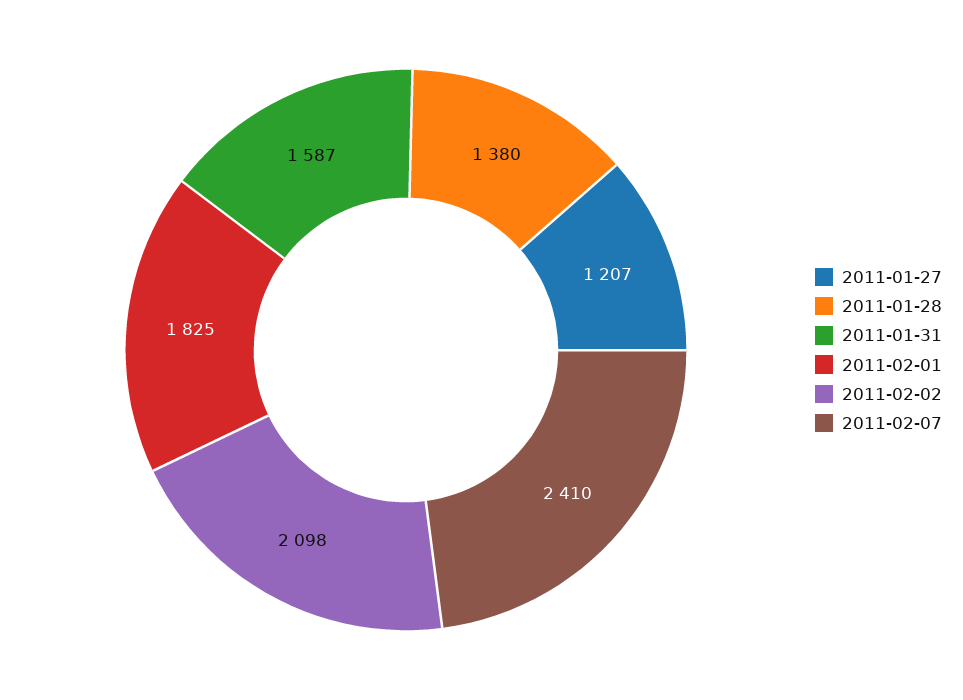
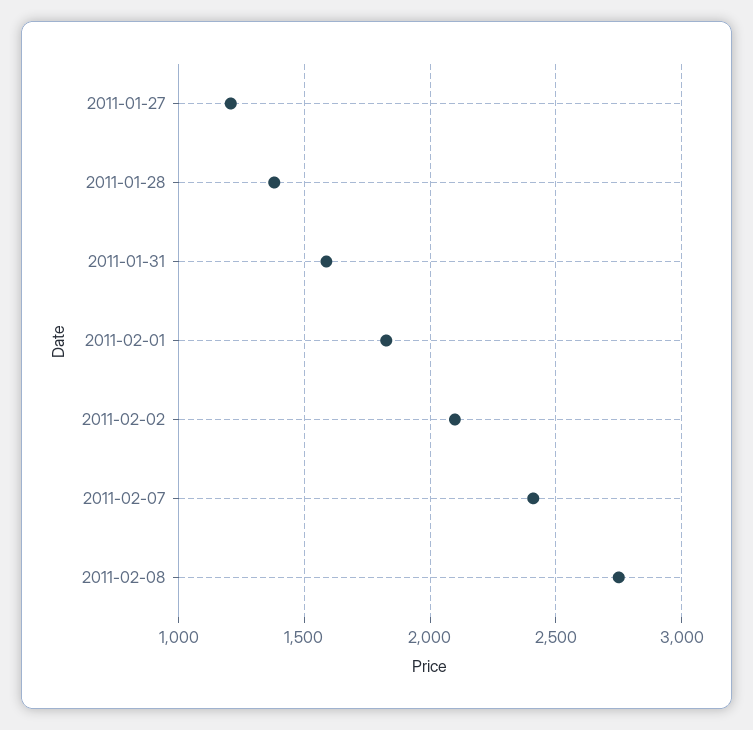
2011-02-08: none -> 2750

